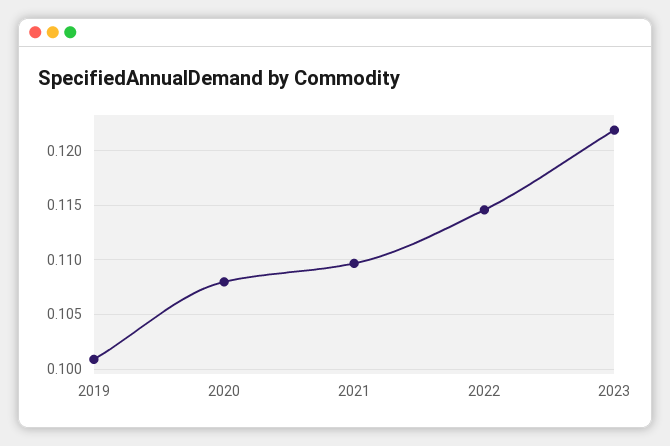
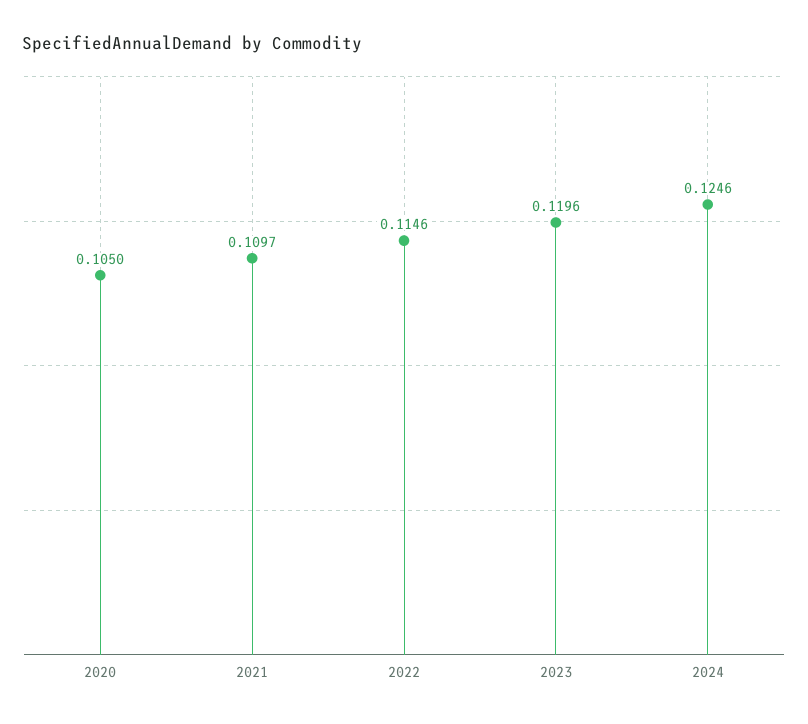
2019: 0.101 -> none
2020: 0.108 -> 0.105
2023: 0.122 -> 0.1196
2024: none -> 0.1246

